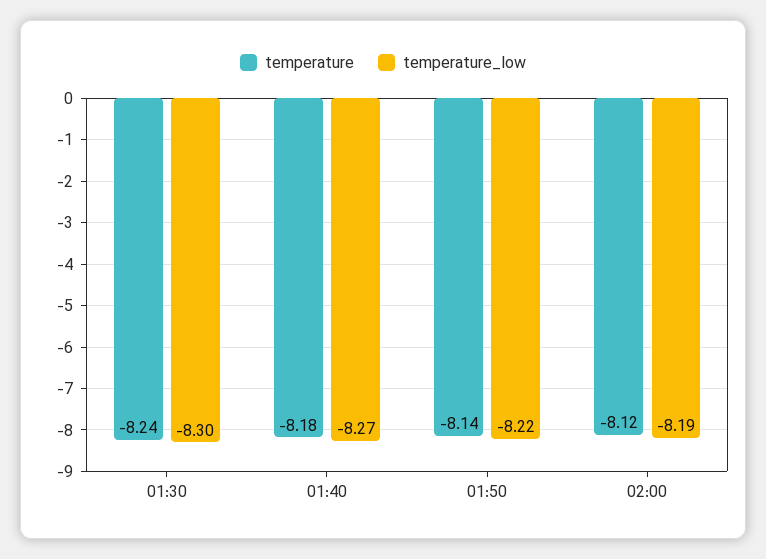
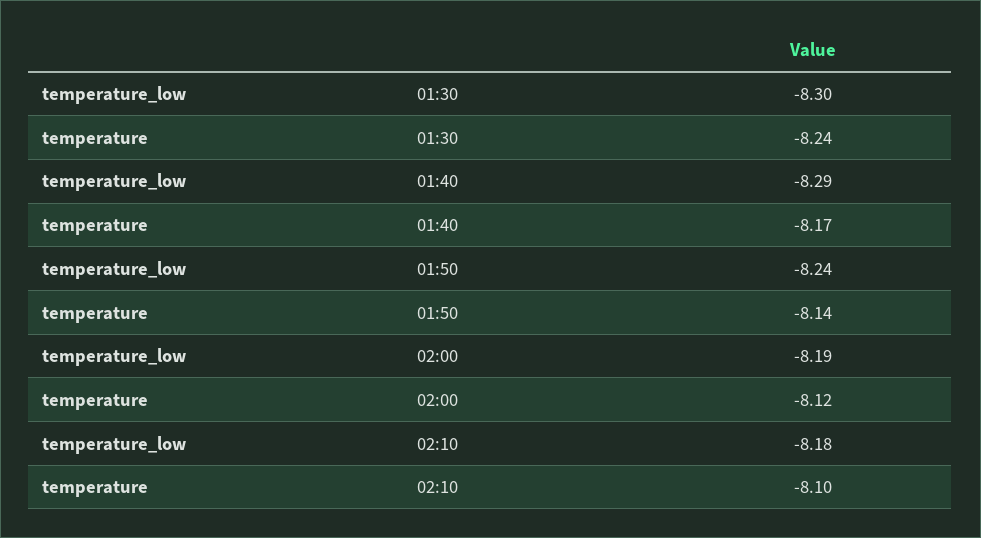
temperature, 01:40: -8.18 -> -8.17
temperature_low, 01:40: -8.27 -> -8.29
temperature_low, 01:50: -8.22 -> -8.24
temperature_low, 02:10: none -> -8.18
temperature, 02:10: none -> -8.1

